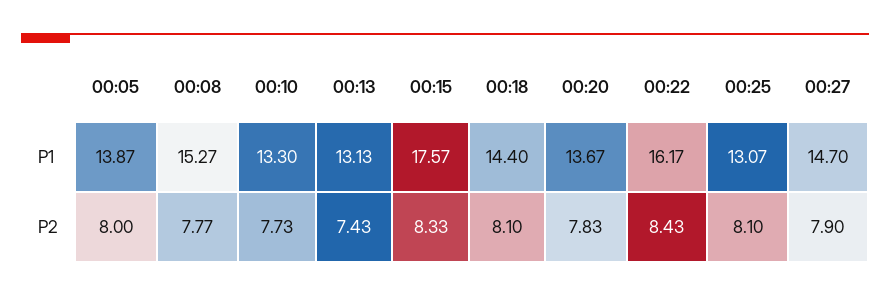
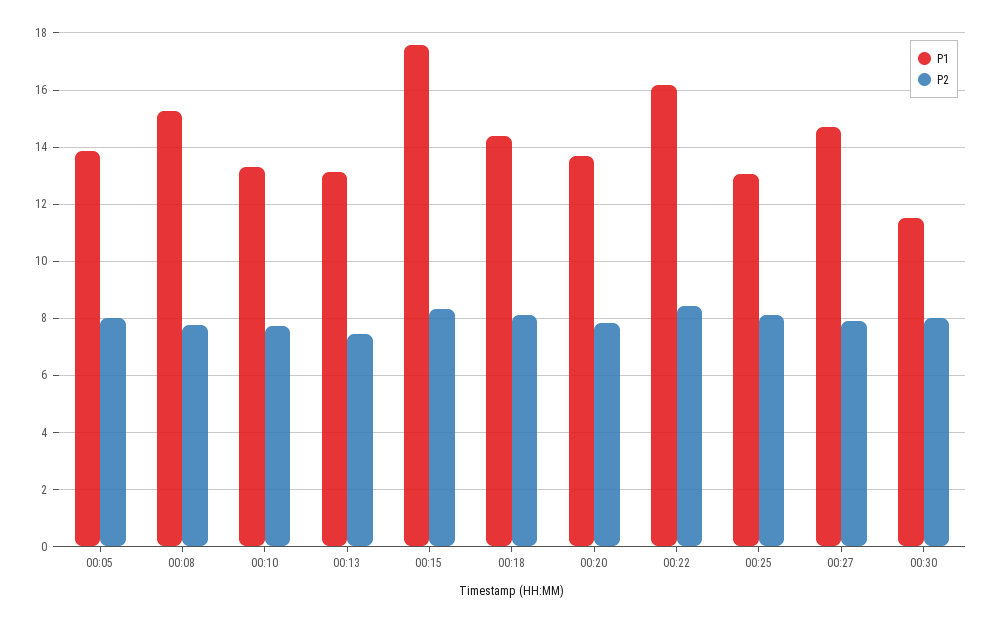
P1, 00:30: none -> 11.5
P2, 00:30: none -> 8

